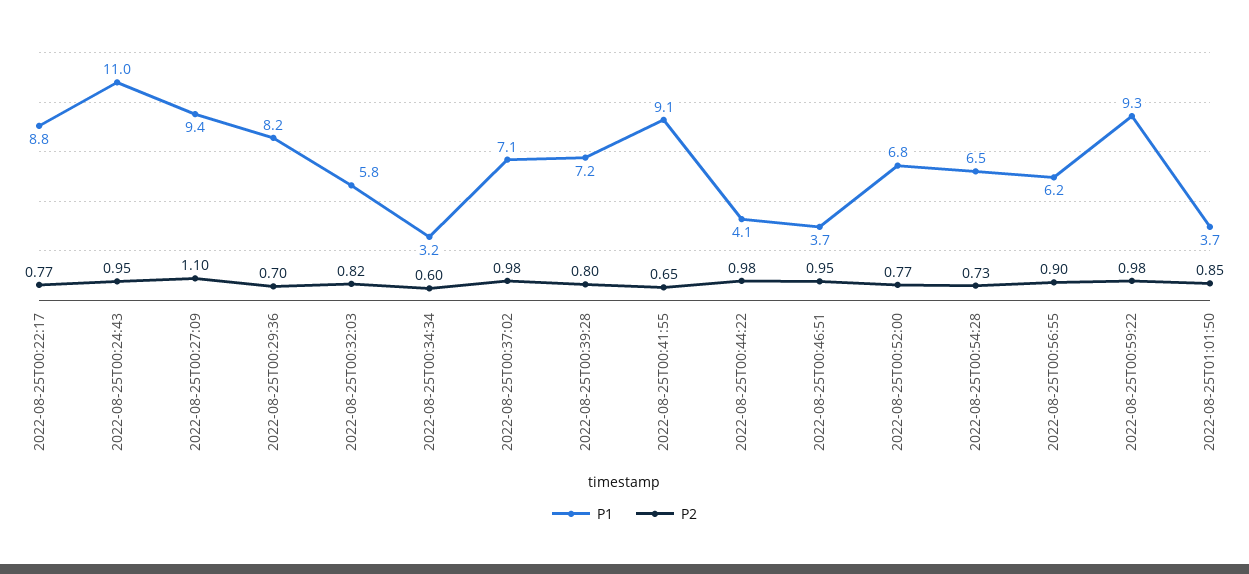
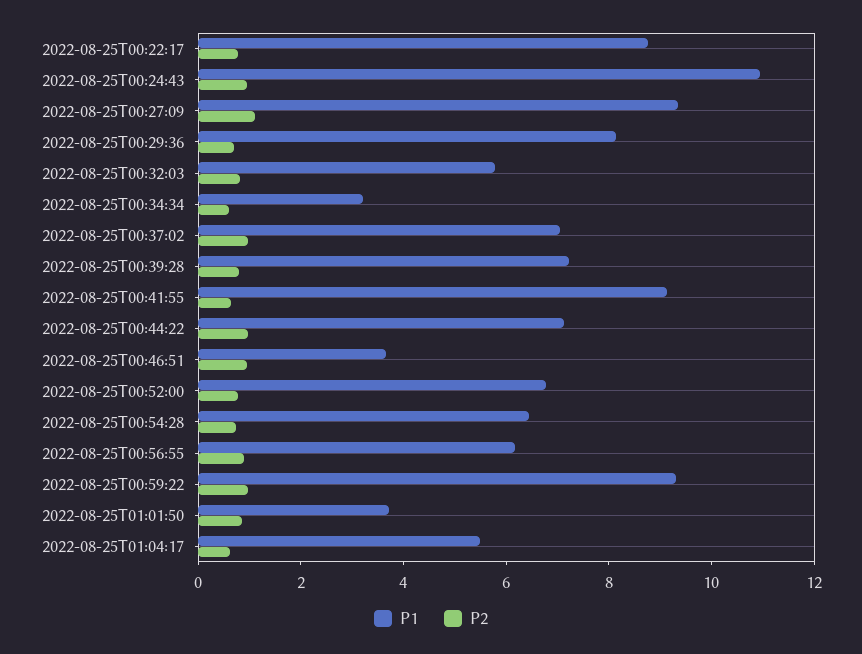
P1, 2022-08-25T00:44:22: 4.1 -> 7
P1, 2022-08-25T01:04:17: none -> 5.5
P2, 2022-08-25T01:04:17: none -> 0.5

